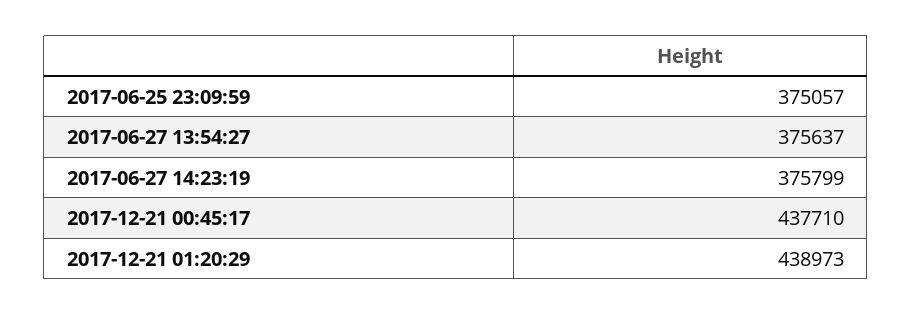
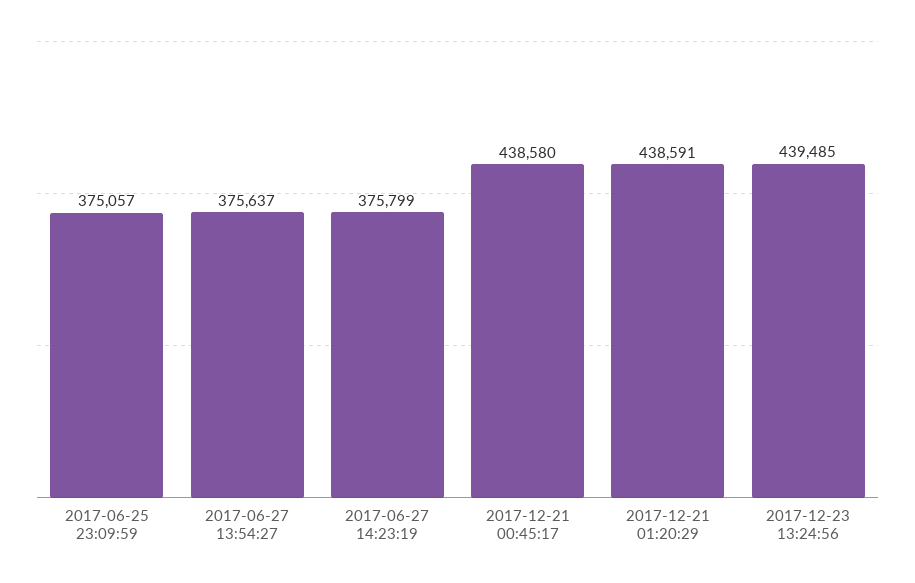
2017-12-21 00:45:17: 437710 -> 438580
2017-12-21 01:20:29: 438973 -> 438591
2017-12-23 13:24:56: none -> 439485

